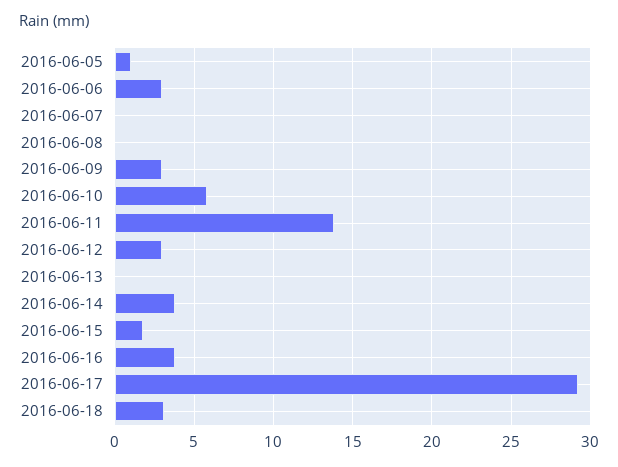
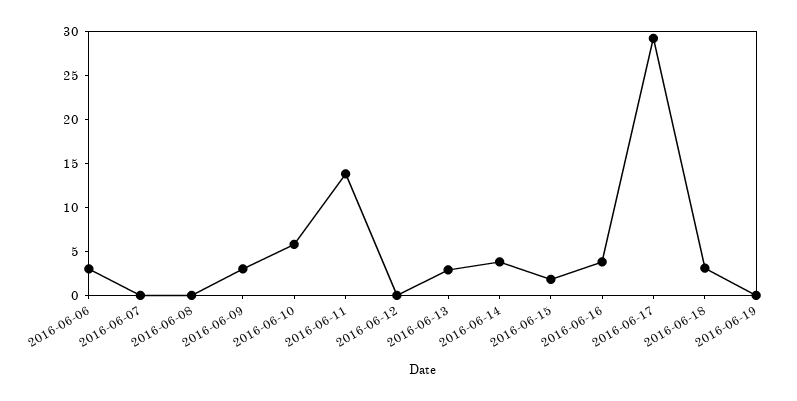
2016-06-05: 1 -> none
2016-06-12: 3 -> 0
2016-06-13: 0 -> 3
2016-06-19: none -> 0

